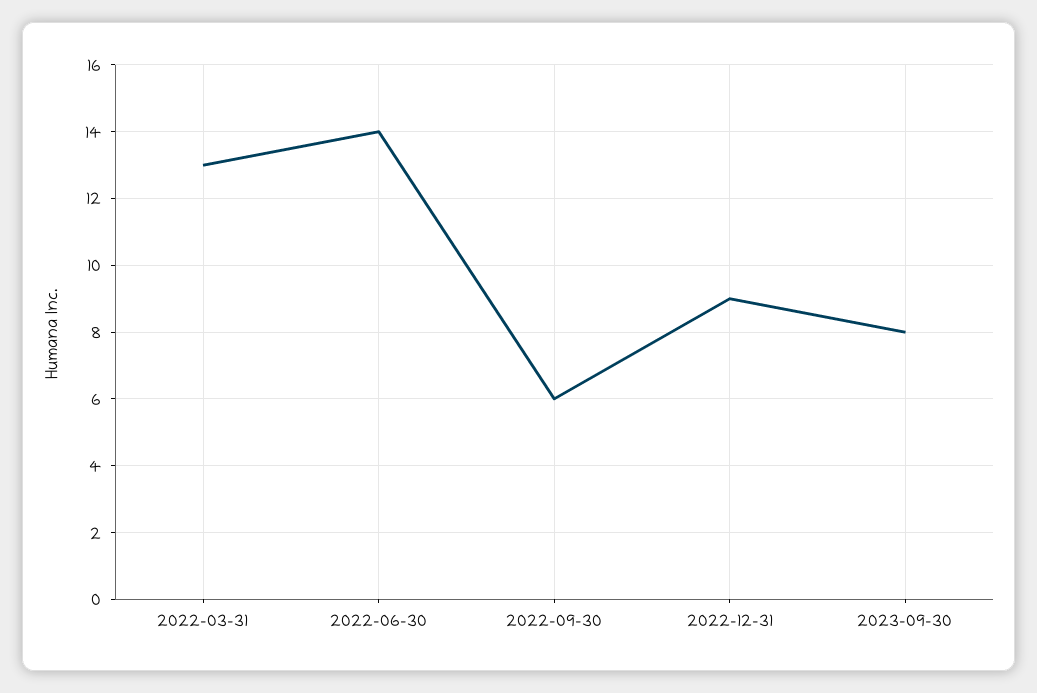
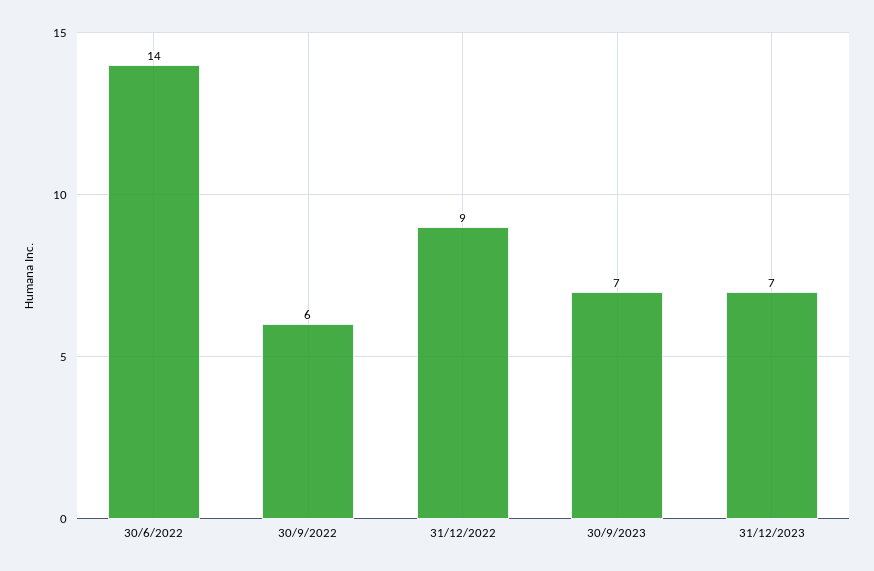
2022-03-31: 13 -> none
2023-09-30: 8 -> 7
31/12/2023: none -> 7

